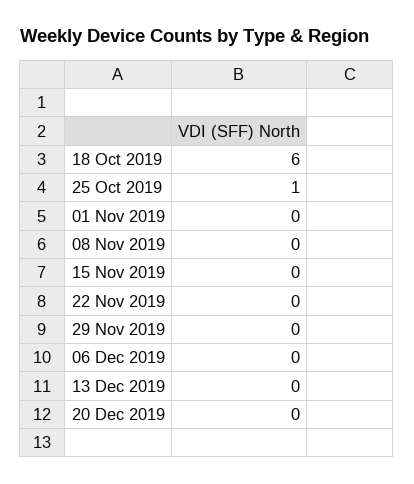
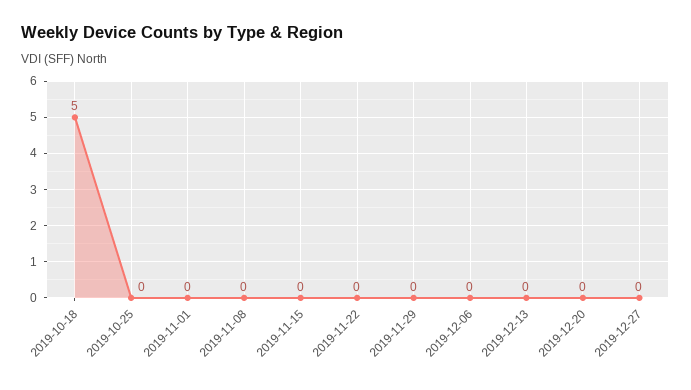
18 Oct 2019: 6 -> 5
25 Oct 2019: 1 -> 0
2019-12-27: none -> 0

